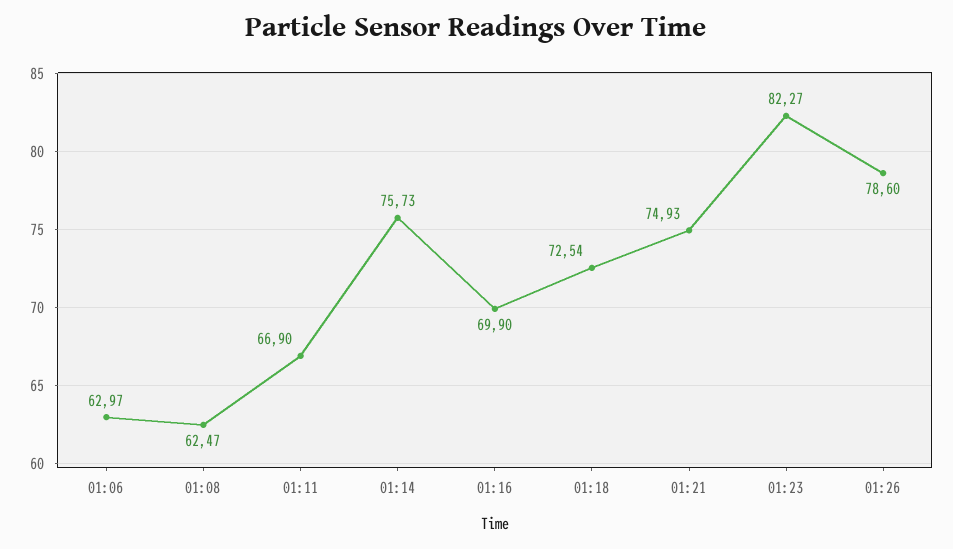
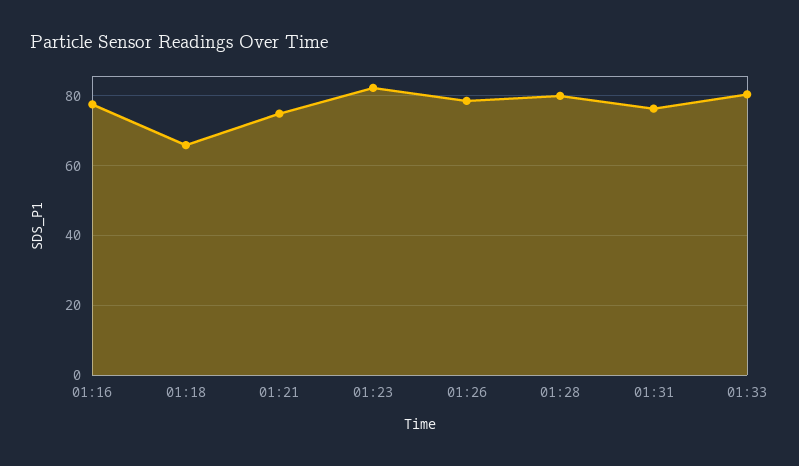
01:06: 62.97 -> none
01:08: 62.47 -> none
01:11: 66.9 -> none
01:14: 75.73 -> none
01:16: 69.9 -> 78
01:18: 72.54 -> 66
01:28: none -> 80
01:31: none -> 76
01:33: none -> 80

